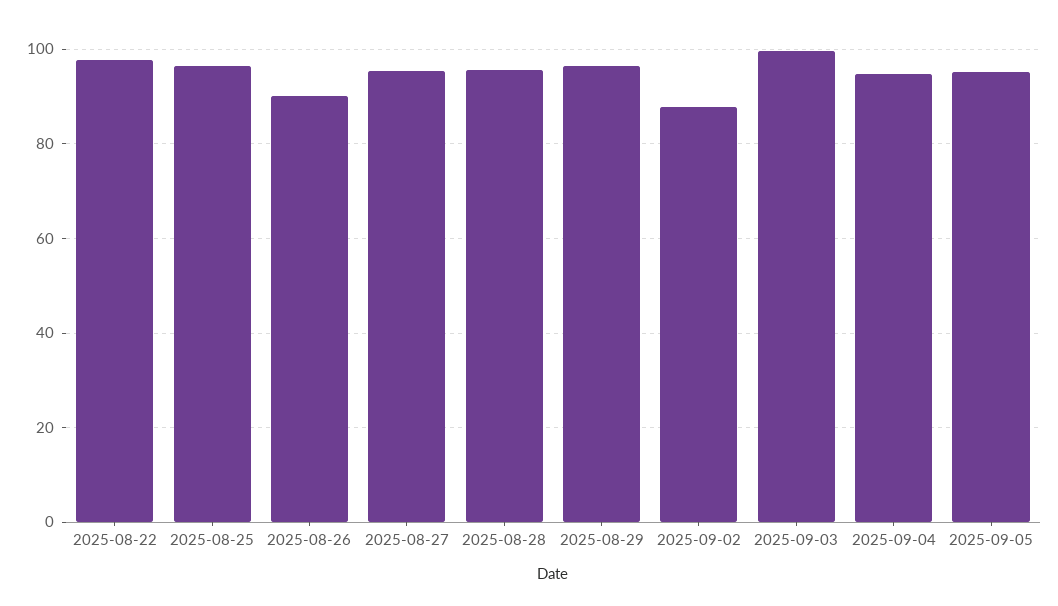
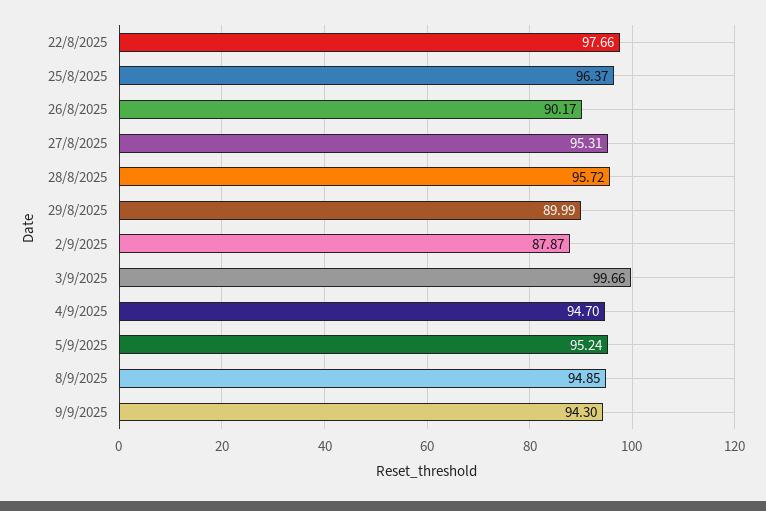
2025-08-29: 96 -> 89.99
8/9/2025: none -> 94.85
9/9/2025: none -> 94.3

